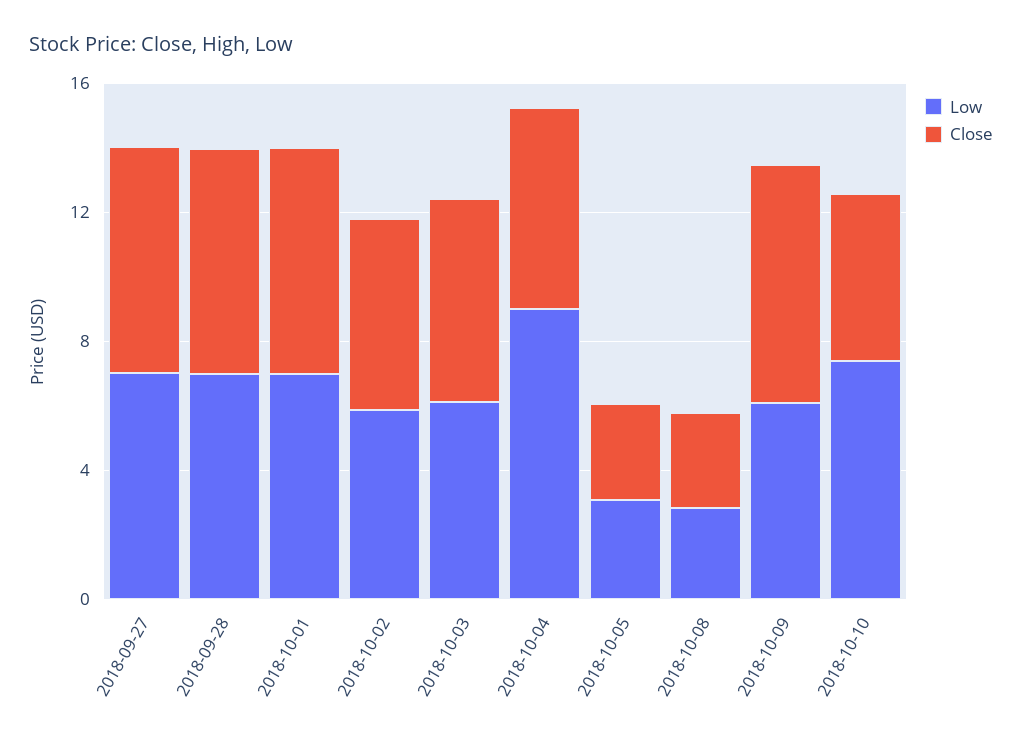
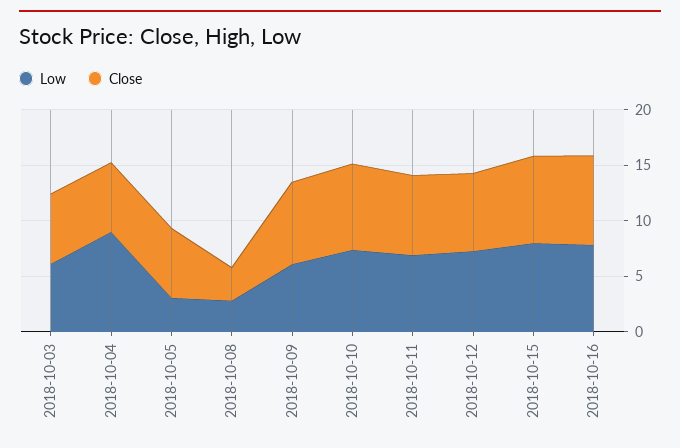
Low, 2018-09-27: 7 -> none
Close, 2018-09-27: 7 -> none
Low, 2018-09-28: 7 -> none
Close, 2018-09-28: 7 -> none
Low, 2018-10-01: 7 -> none
Close, 2018-10-01: 7 -> none
Low, 2018-10-02: 6 -> none
Close, 2018-10-02: 6 -> none
Close, 2018-10-05: 3 -> 6
Close, 2018-10-10: 5 -> 8
Low, 2018-10-11: none -> 7
Close, 2018-10-11: none -> 7
Low, 2018-10-12: none -> 7
Close, 2018-10-12: none -> 7
Low, 2018-10-15: none -> 8
Close, 2018-10-15: none -> 8
Low, 2018-10-16: none -> 8
Close, 2018-10-16: none -> 8

